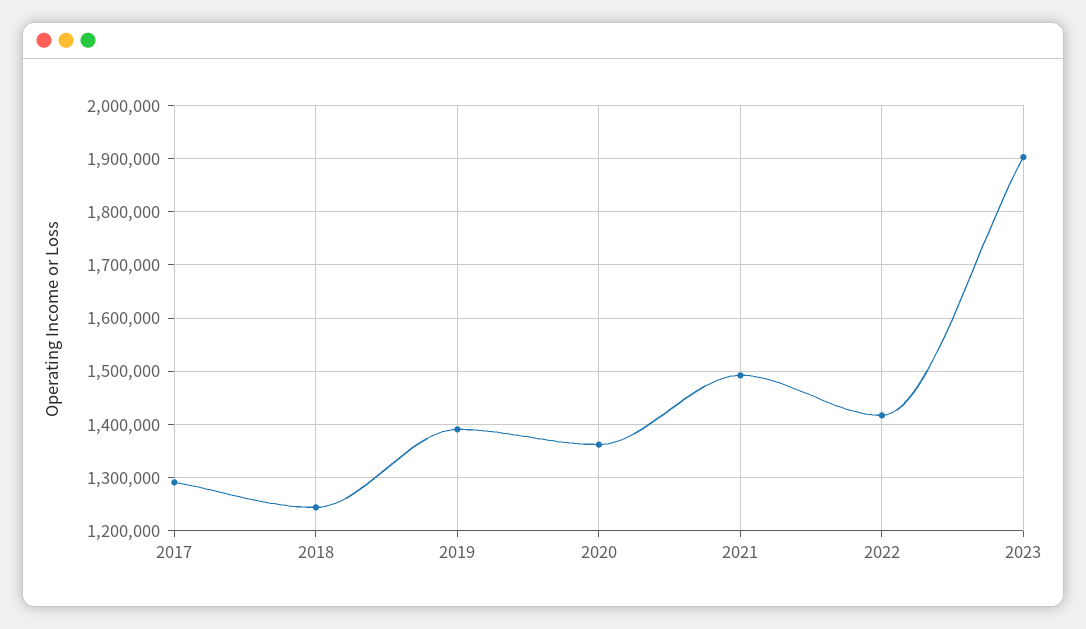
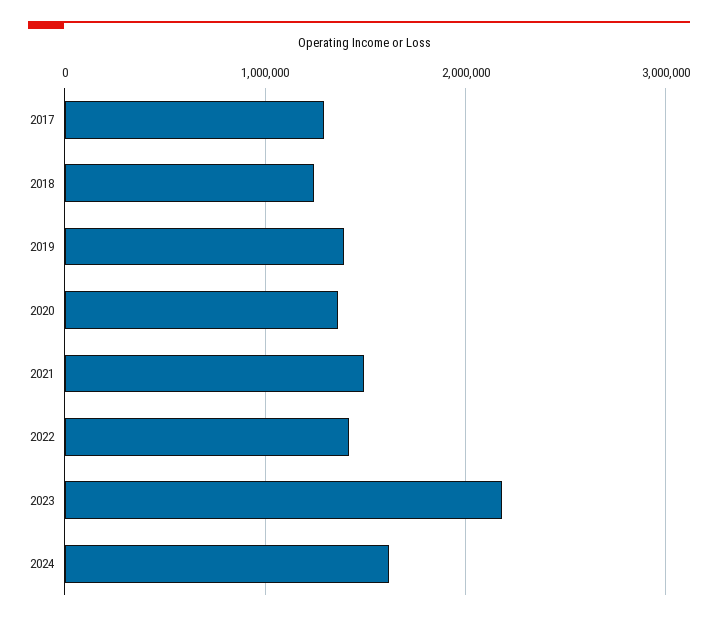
2023: 1900000 -> 2200000
2024: none -> 1600000

